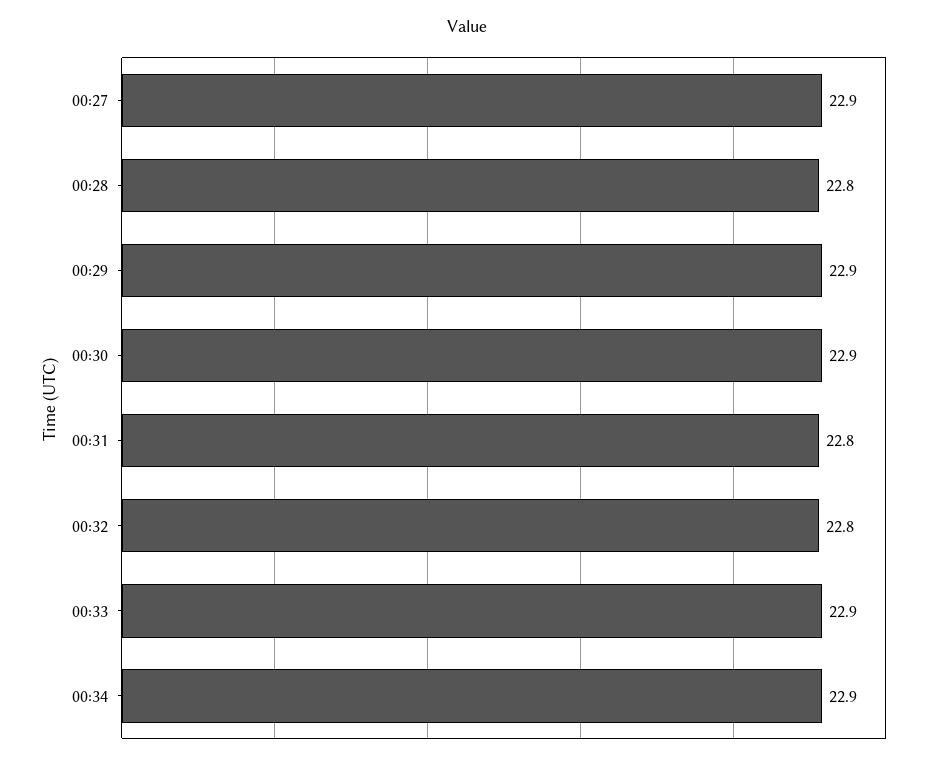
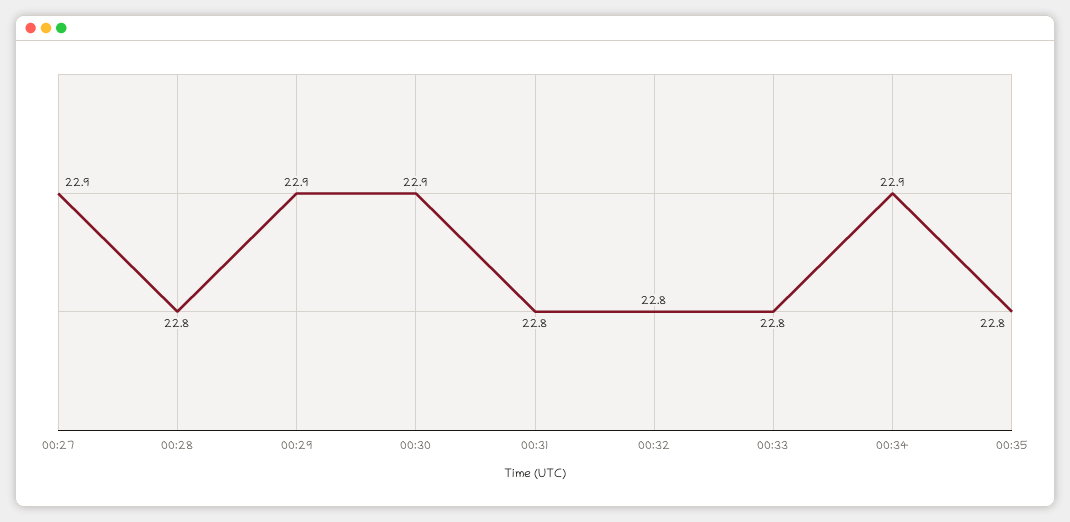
00:33: 22.9 -> 22.8
00:35: none -> 22.8

